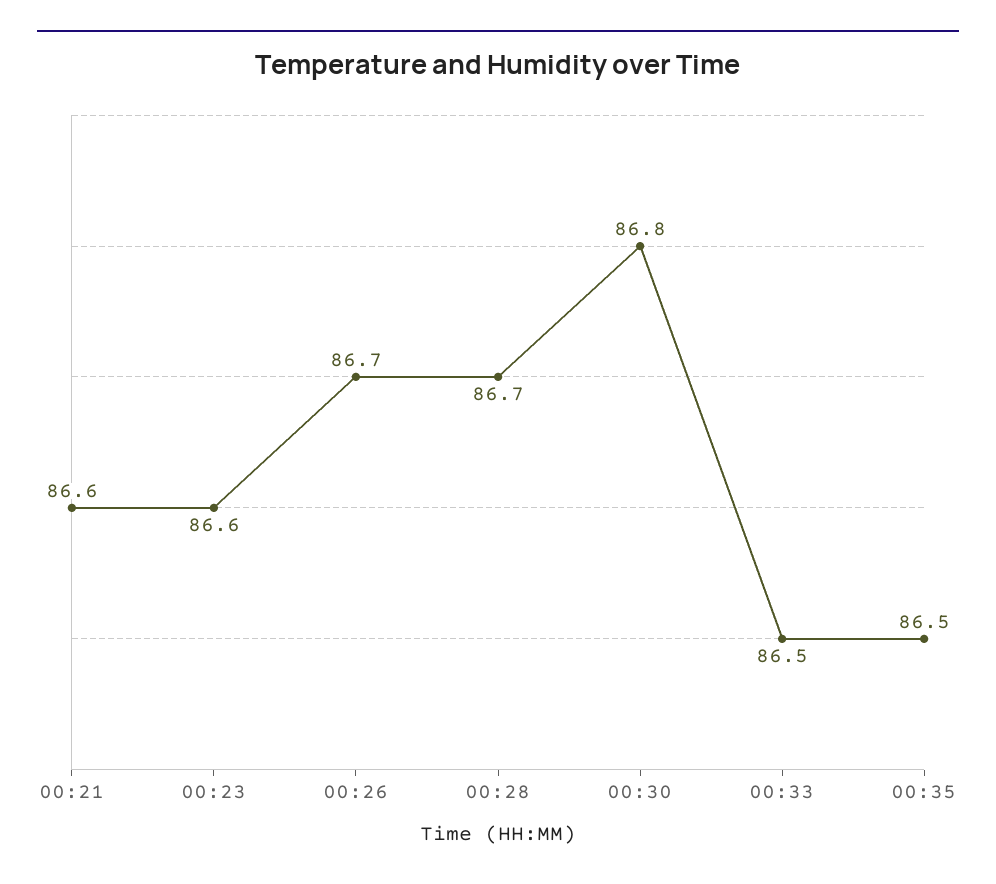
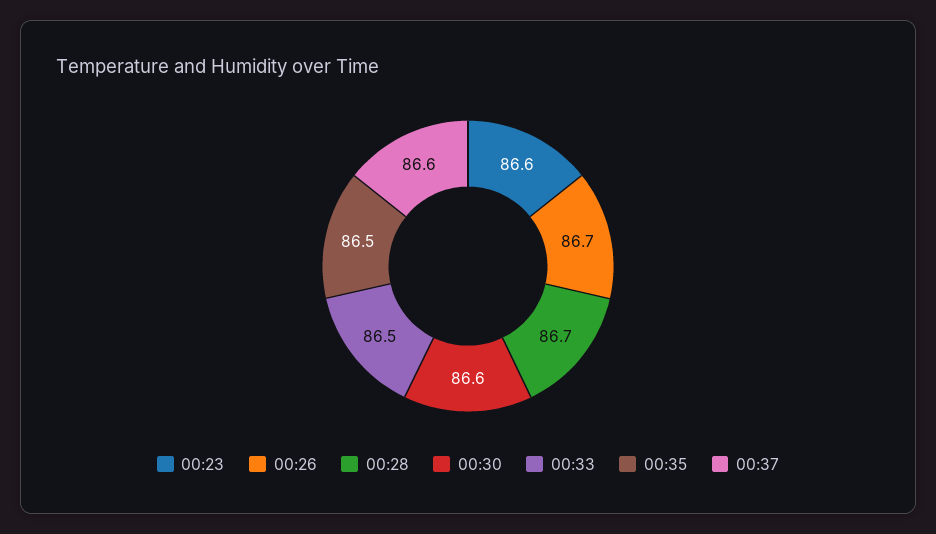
00:21: 86.6 -> none
00:30: 86.8 -> 86.6
00:37: none -> 86.6

